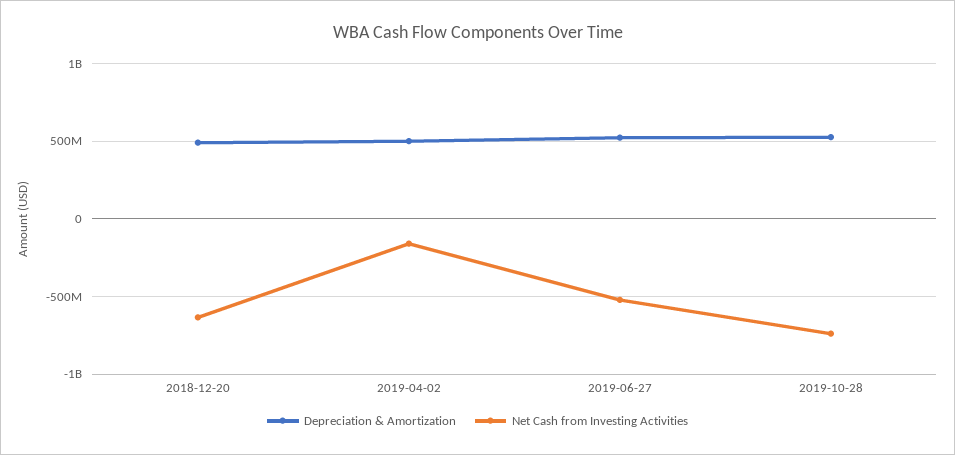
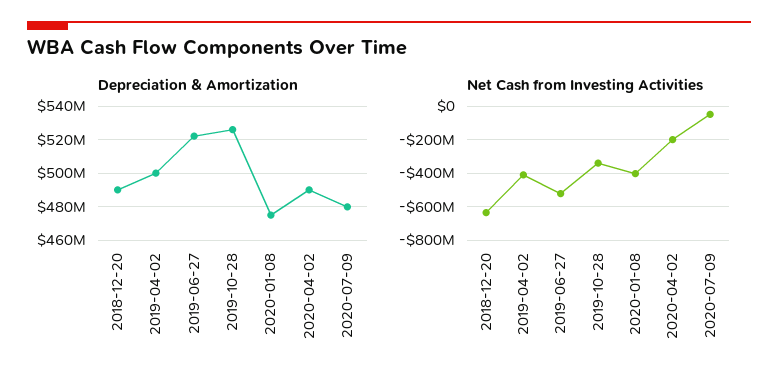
Net Cash from Investing Activities, 2019-04-02: -150000000 -> -400000000
Net Cash from Investing Activities, 2019-10-28: -750000000 -> -350000000
Depreciation & Amortization, 2020-01-08: none -> 475000000
Depreciation & Amortization, 2020-04-02: none -> 490000000
Depreciation & Amortization, 2020-07-09: none -> 480000000
Net Cash from Investing Activities, 2020-01-08: none -> -400000000
Net Cash from Investing Activities, 2020-04-02: none -> -200000000
Net Cash from Investing Activities, 2020-07-09: none -> -50000000

